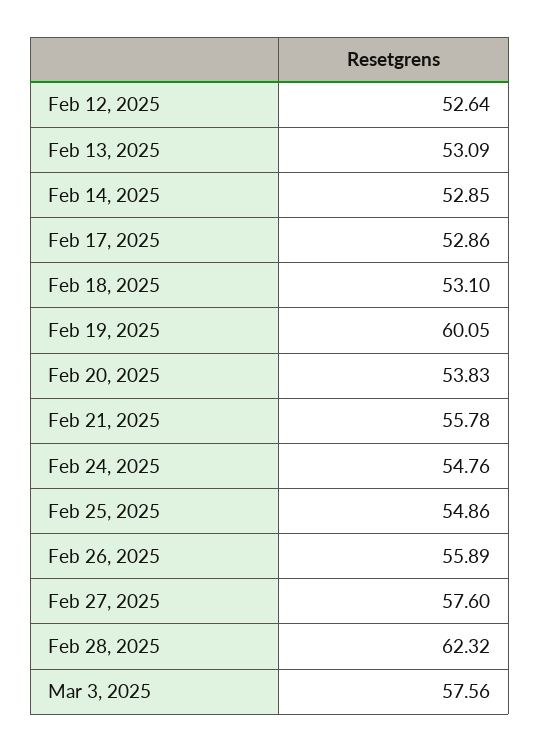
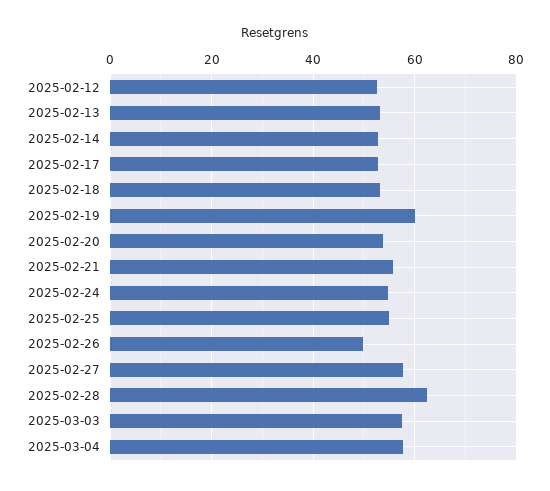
Feb 26, 2025: 55.89 -> 50
2025-03-04: none -> 58

